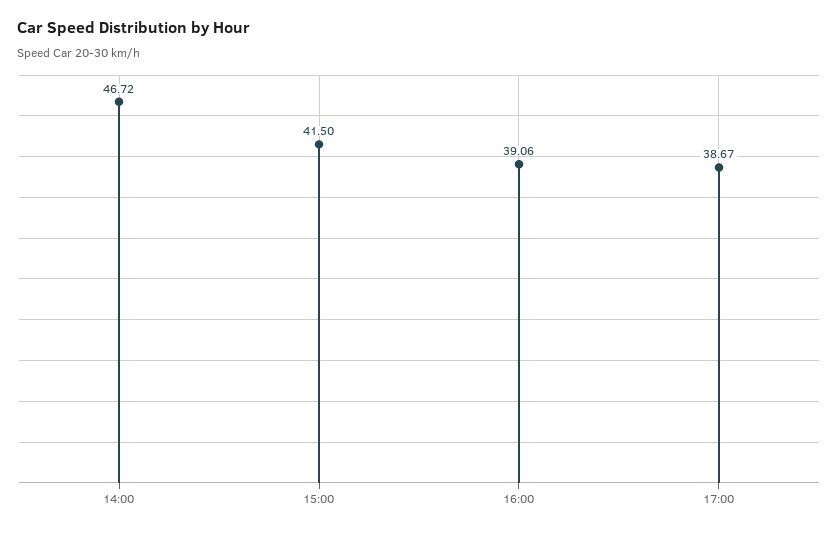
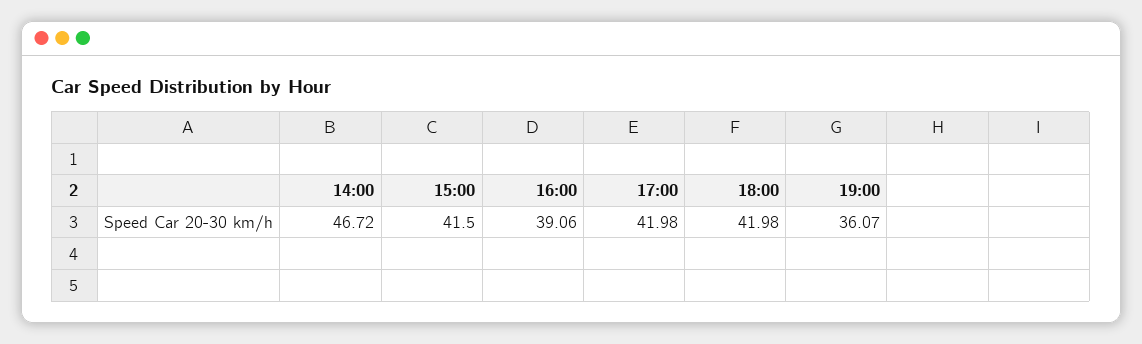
17:00: 38.67 -> 41.98
18:00: none -> 41.98
19:00: none -> 36.07

